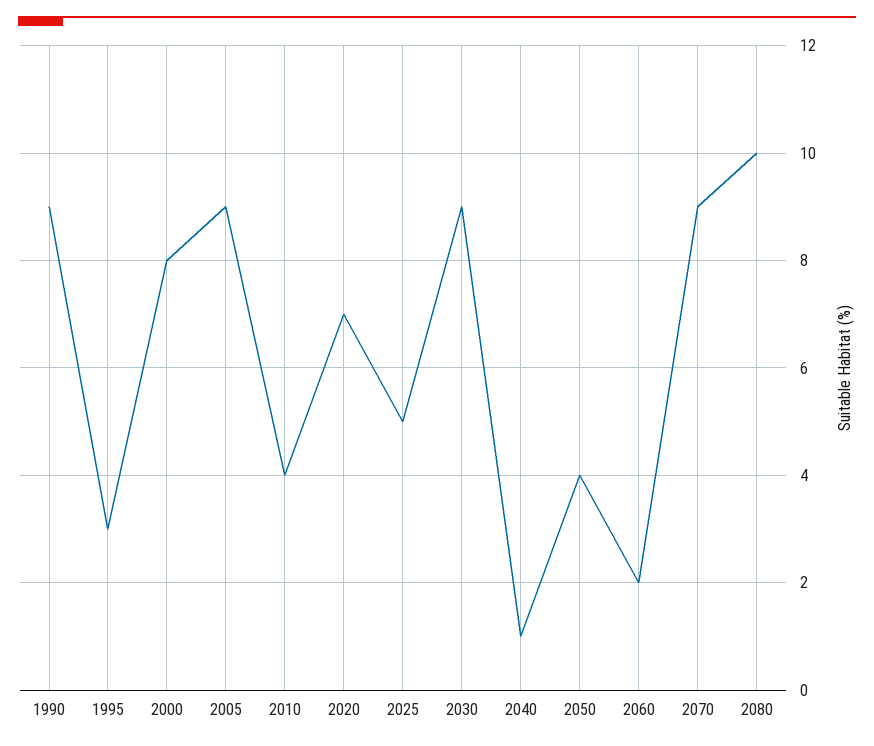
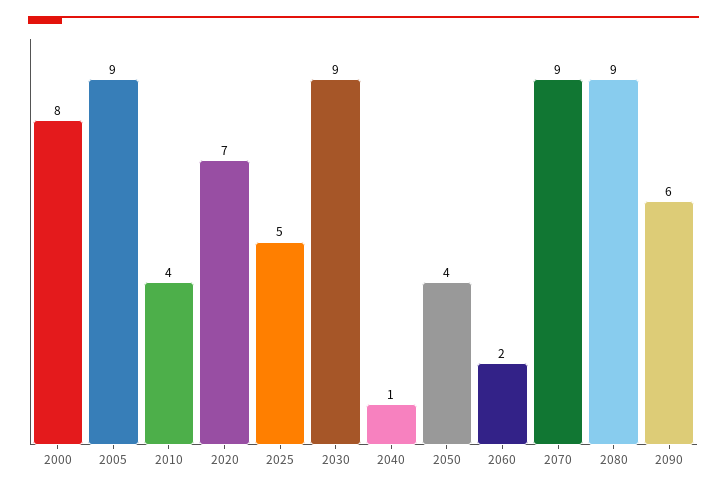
1990: 9 -> none
1995: 3 -> none
2080: 10 -> 9
2090: none -> 6

